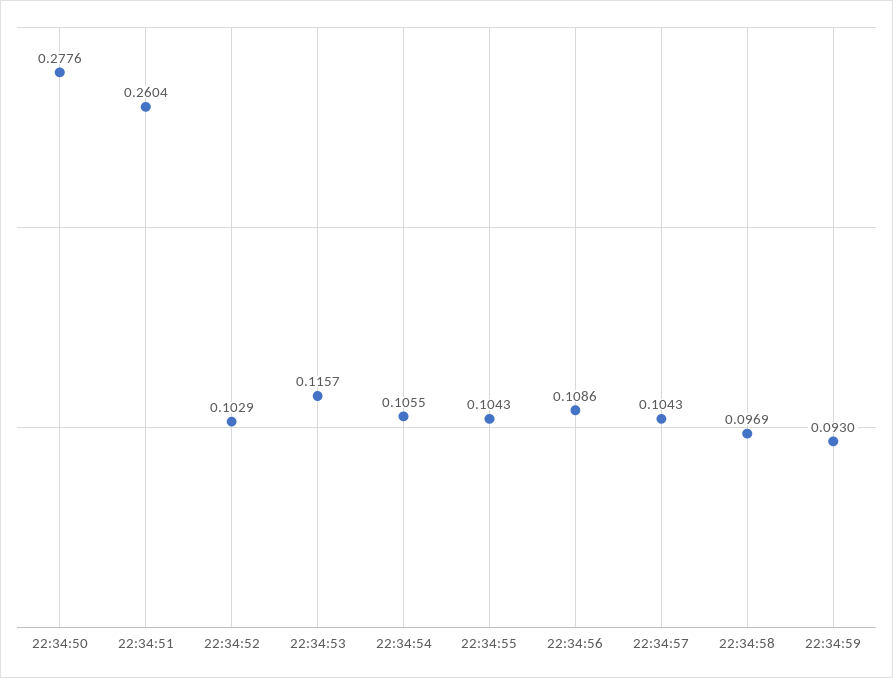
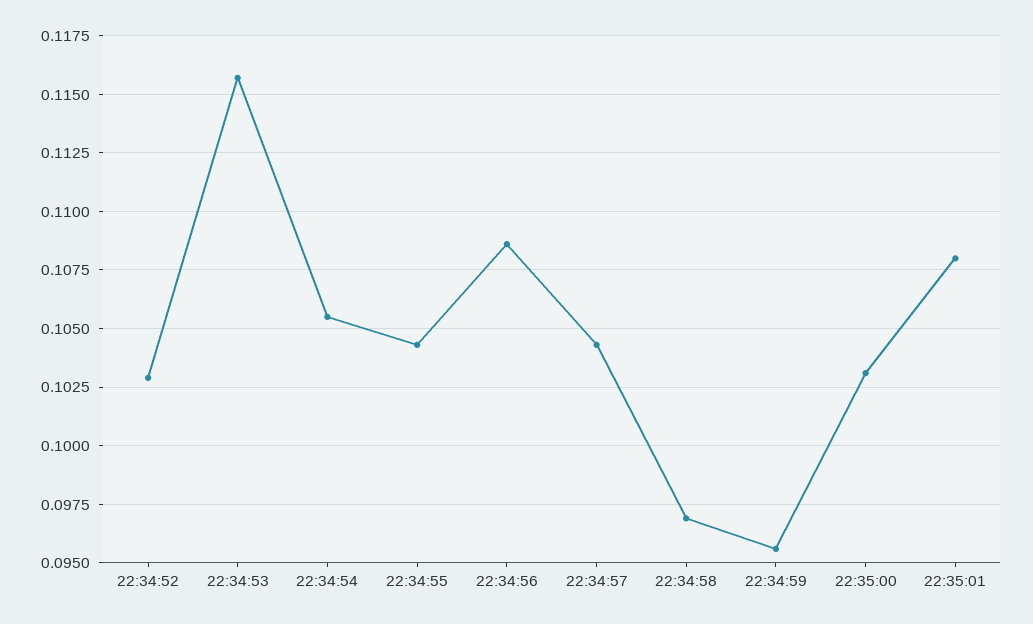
22:34:50: 0.2776 -> none
22:34:51: 0.2604 -> none
22:34:59: 0.093 -> 0.0955
22:35:00: none -> 0.103
22:35:01: none -> 0.108

